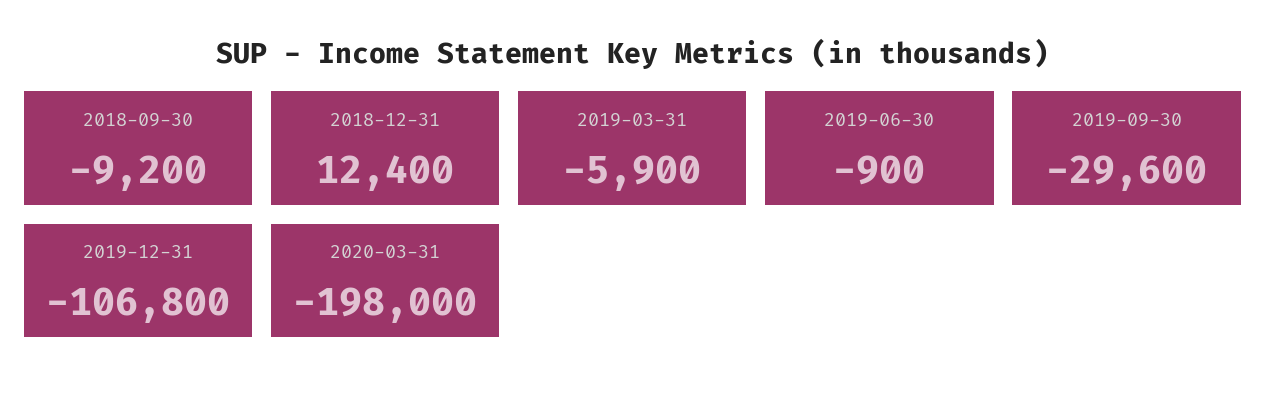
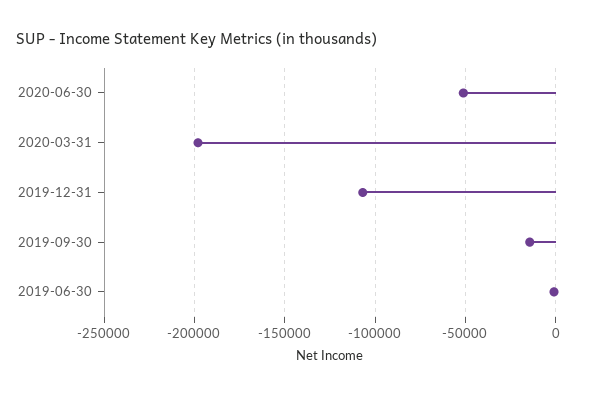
2018-09-30: -9200 -> none
2018-12-31: 12400 -> none
2019-03-31: -5900 -> none
2019-09-30: -29600 -> -15000
2020-06-30: none -> -50000

